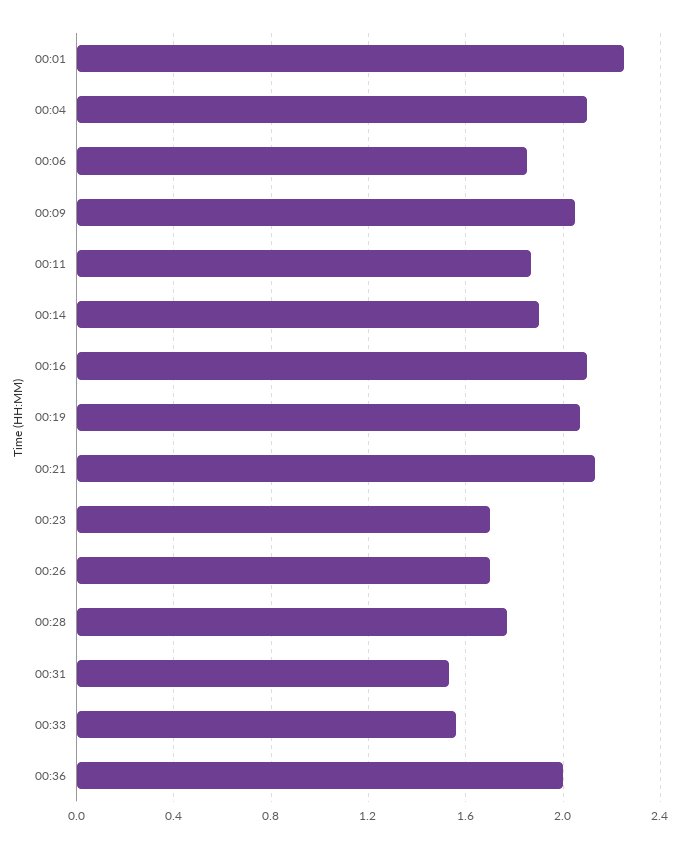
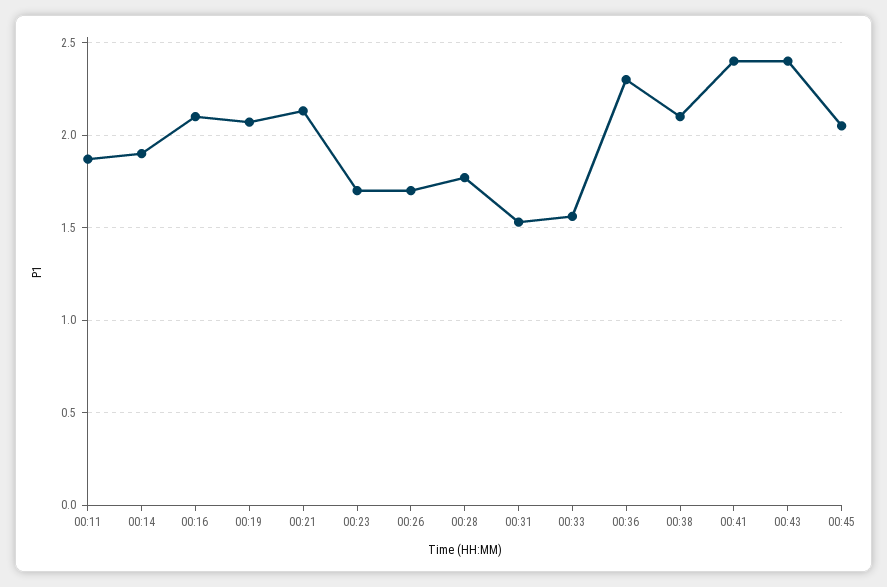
00:01: 2.25 -> none
00:04: 2.1 -> none
00:06: 1.85 -> none
00:09: 2.05 -> none
00:36: 2 -> 2.3
00:38: none -> 2.1
00:41: none -> 2.4
00:43: none -> 2.4
00:45: none -> 2.05

